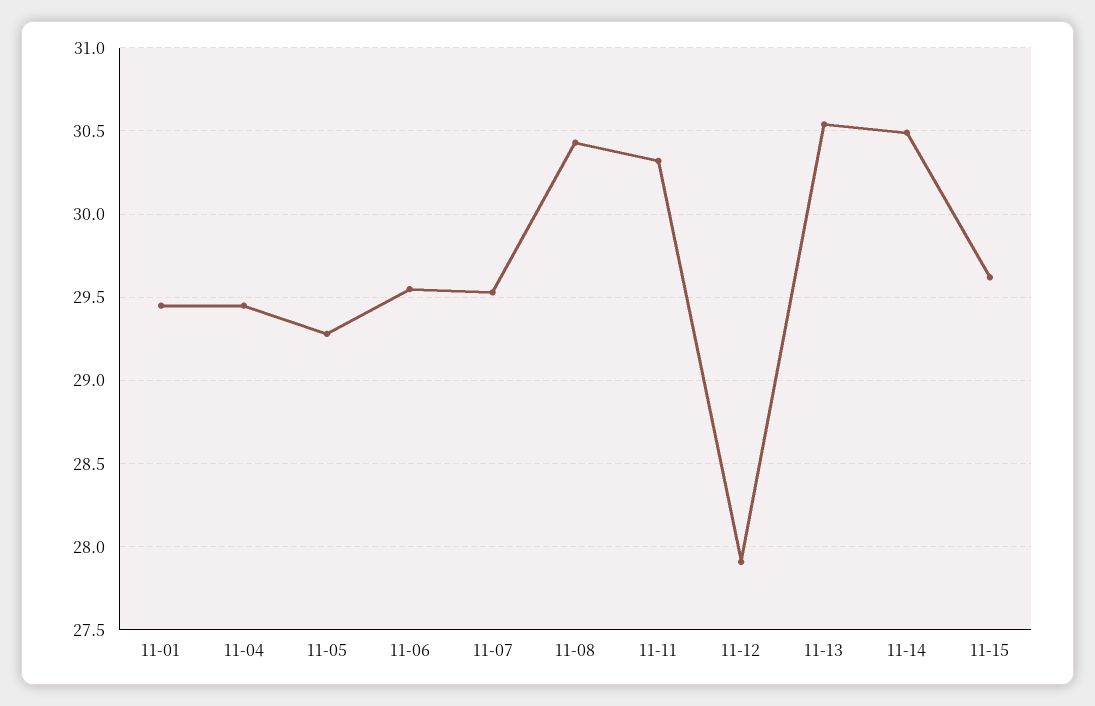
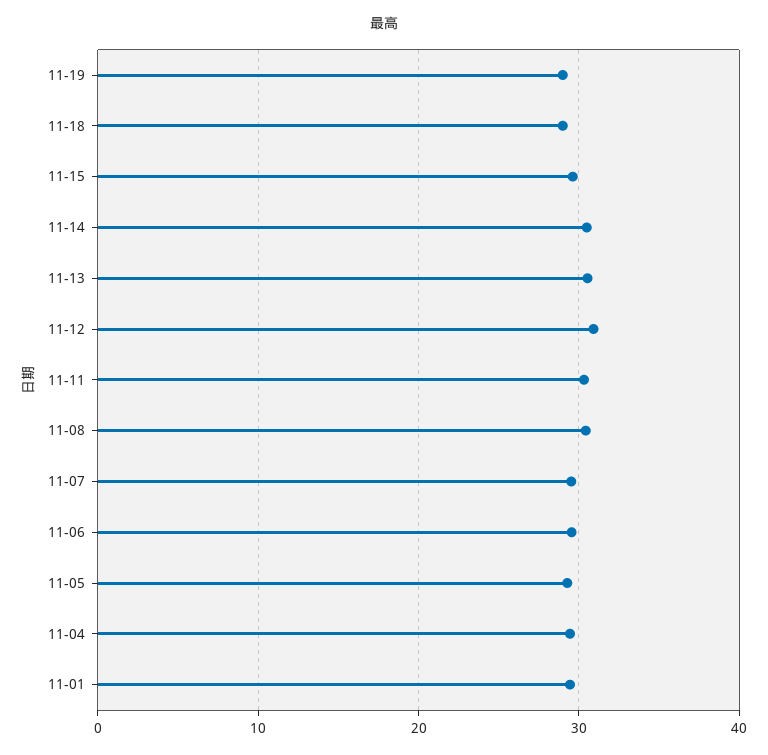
11-12: 27.9 -> 31
11-19: none -> 29
11-18: none -> 29

